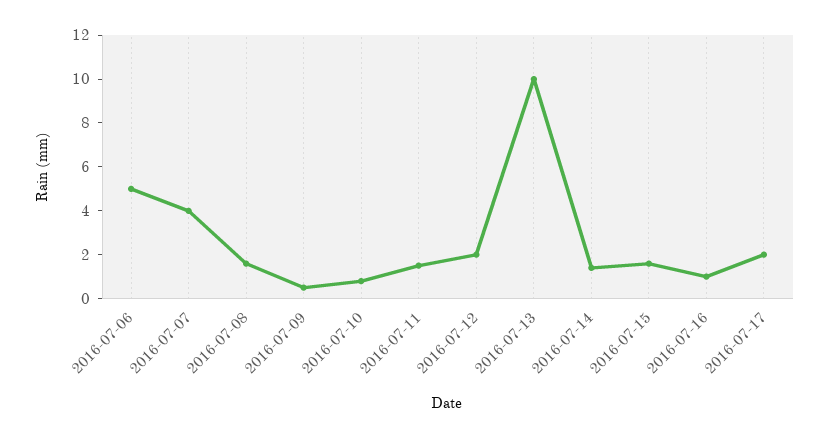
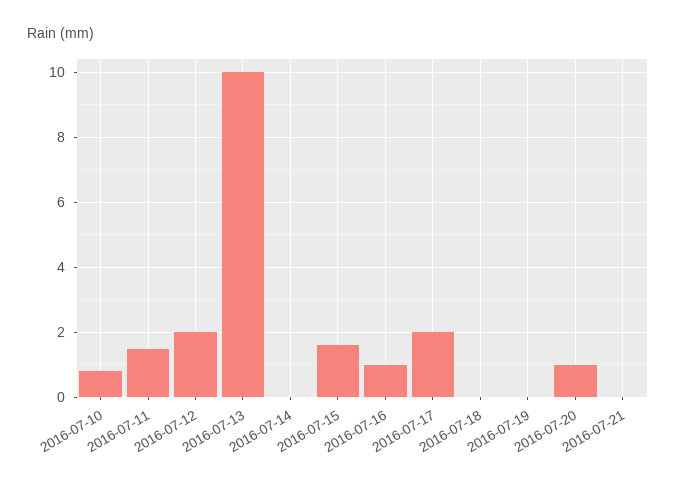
2016-07-06: 5 -> none
2016-07-07: 4 -> none
2016-07-08: 1.5 -> none
2016-07-09: 0.5 -> none
2016-07-14: 1.5 -> 0
2016-07-18: none -> 0
2016-07-19: none -> 0
2016-07-20: none -> 1
2016-07-21: none -> 0

